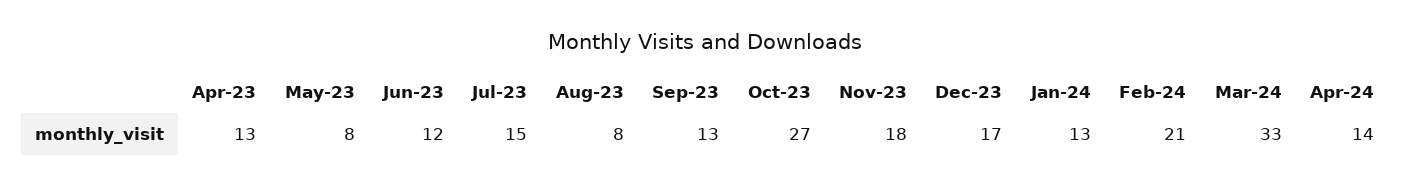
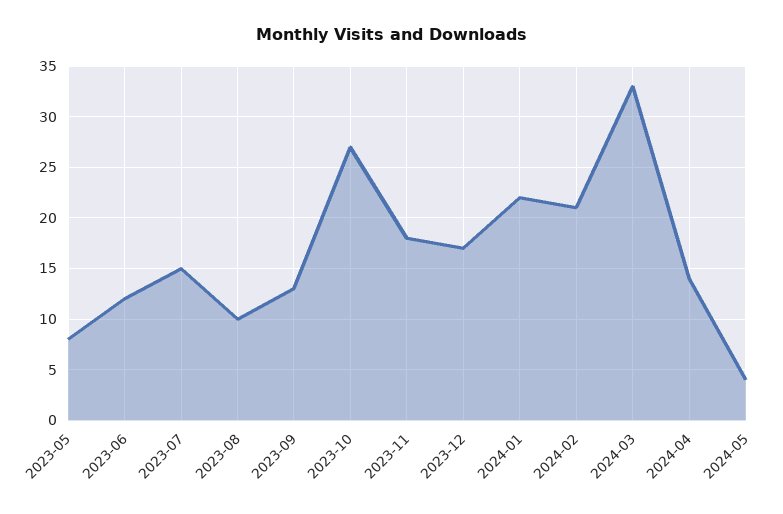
Apr-23: 13 -> none
Aug-23: 8 -> 10
Jan-24: 13 -> 22
2024-05: none -> 4

